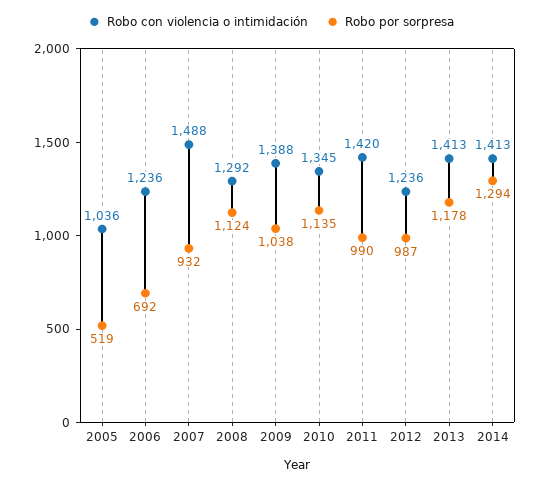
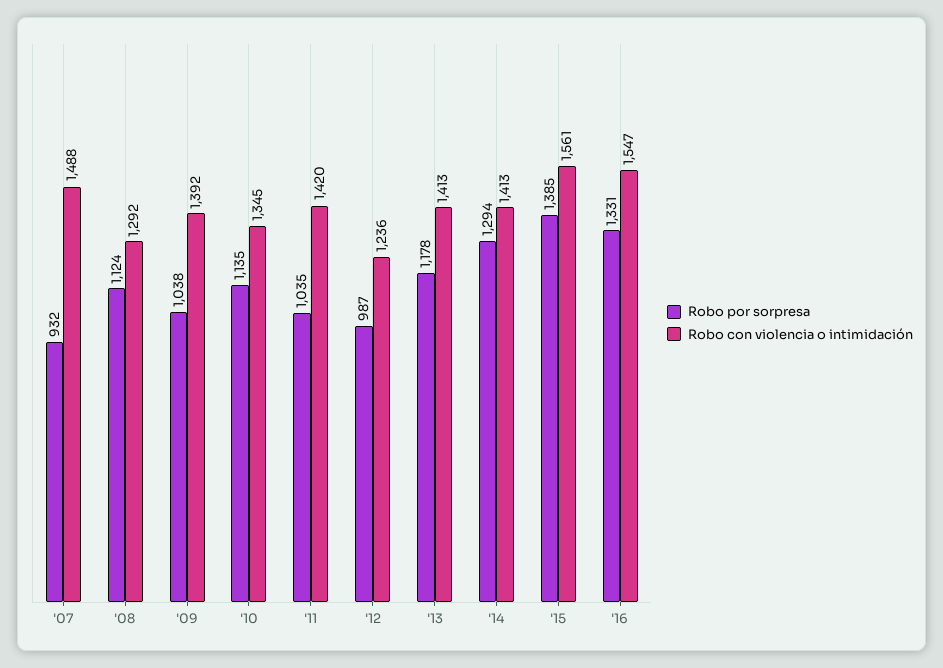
Robo con violencia o intimidación, 2005: 1036 -> none
Robo por sorpresa, 2005: 519 -> none
Robo con violencia o intimidación, 2006: 1236 -> none
Robo por sorpresa, 2006: 692 -> none
Robo con violencia o intimidación, 2009: 1388 -> 1392
Robo por sorpresa, 2011: 990 -> 1035
Robo por sorpresa, '15: none -> 1385
Robo con violencia o intimidación, '15: none -> 1561
Robo por sorpresa, '16: none -> 1331
Robo con violencia o intimidación, '16: none -> 1547

